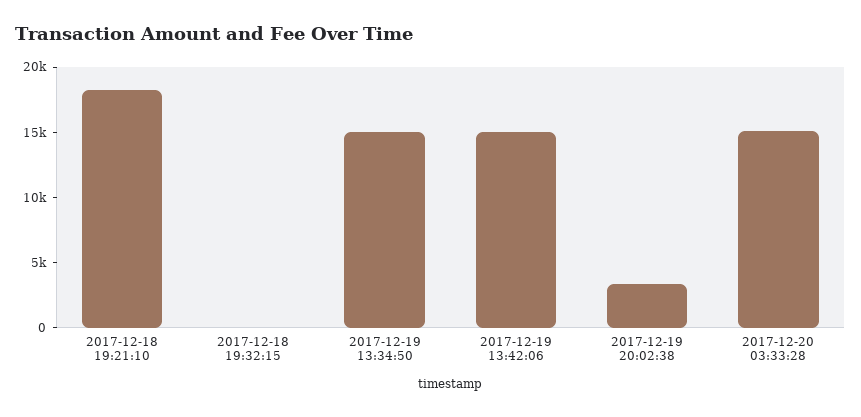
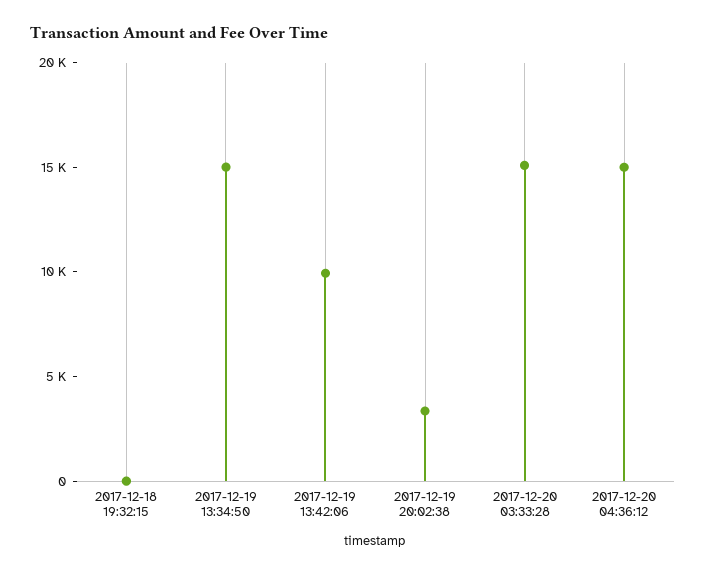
2017-12-18 19:21:10: 18000 -> none
2017-12-19 13:42:06: 15000 -> 10000
2017-12-20 04:36:12: none -> 15000

